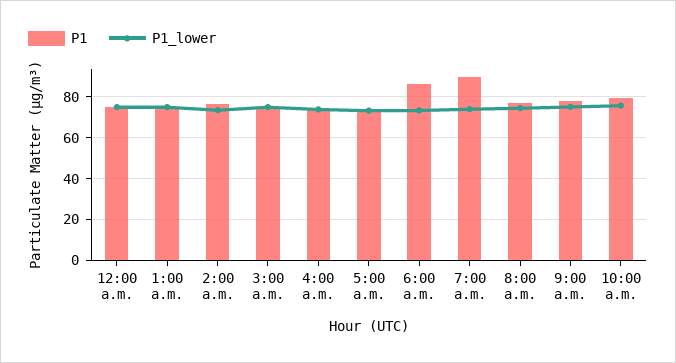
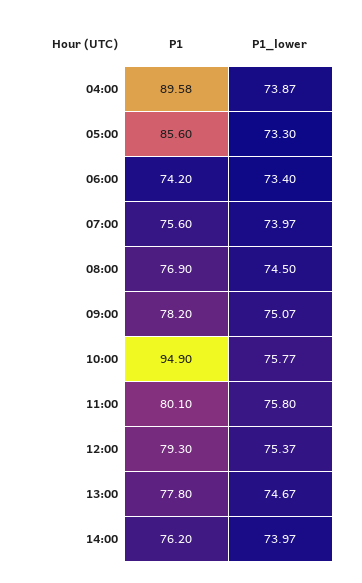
P1, 12:00 a.m.: 75 -> none
P1_lower, 12:00 a.m.: 75 -> none
P1, 1:00 a.m.: 75 -> none
P1_lower, 1:00 a.m.: 75 -> none
P1, 2:00 a.m.: 75 -> none
P1_lower, 2:00 a.m.: 75 -> none
P1, 3:00 a.m.: 75 -> none
P1_lower, 3:00 a.m.: 75 -> none
P1, 4:00 a.m.: 75 -> 89.58
P1, 5:00 a.m.: 75 -> 85.6
P1, 6:00 a.m.: 85 -> 74.2
P1, 7:00 a.m.: 90 -> 75.6
P1, 10:00 a.m.: 80 -> 94.9
P1, 11:00: none -> 80.1
P1_lower, 11:00: none -> 75.8
P1, 12:00: none -> 79.3
P1_lower, 12:00: none -> 75.37
P1, 13:00: none -> 77.8
P1_lower, 13:00: none -> 74.67
P1, 14:00: none -> 76.2
P1_lower, 14:00: none -> 73.97

